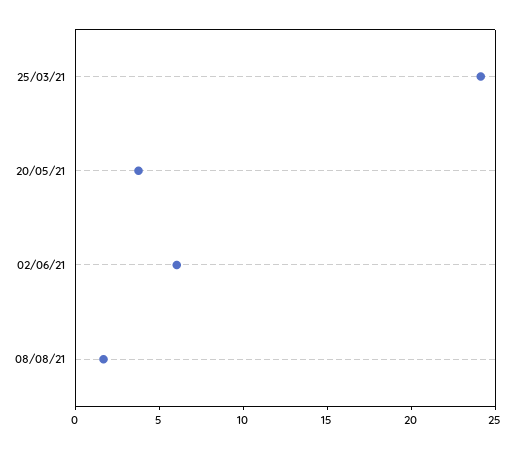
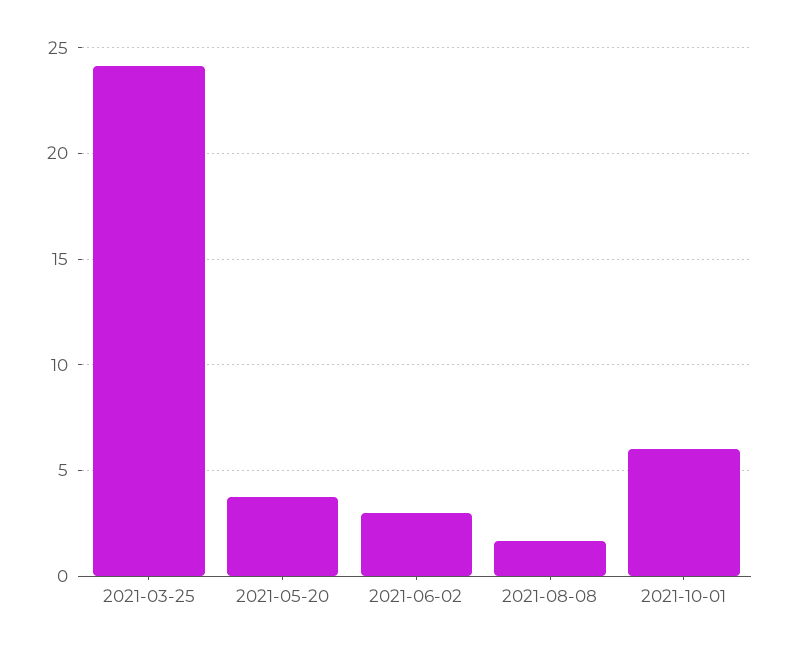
02/06/21: 6 -> 3
2021-10-01: none -> 6

